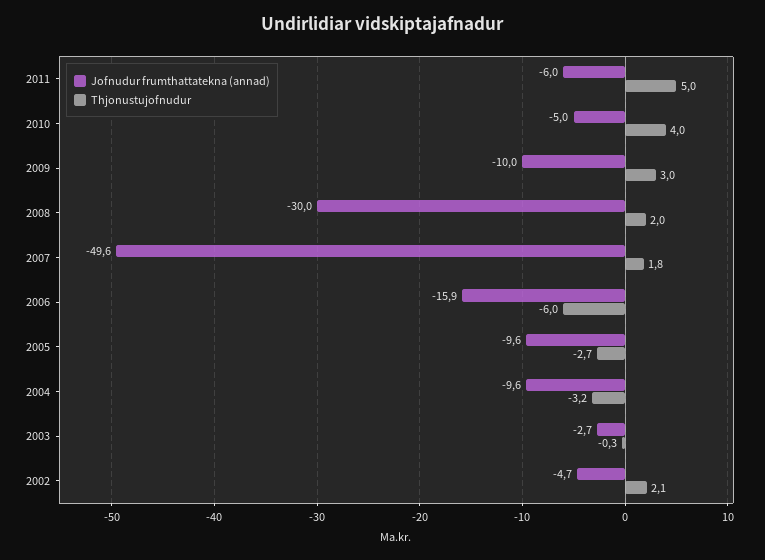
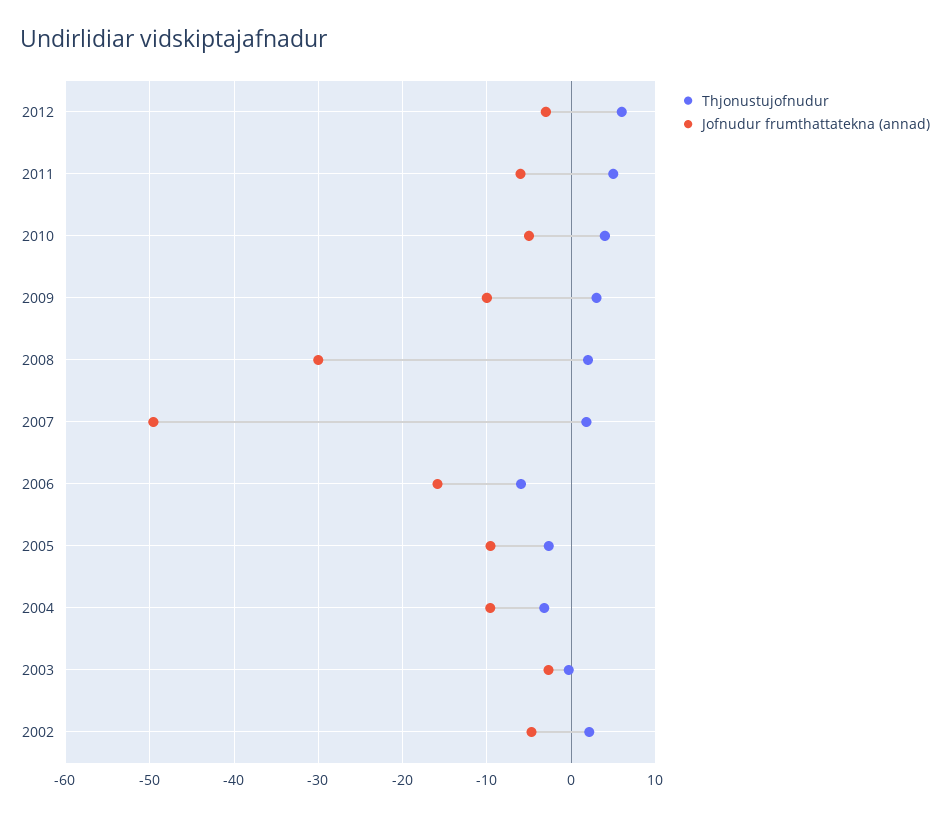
Thjonustujofnudur, 2012: none -> 6
Jofnudur frumthattatekna (annad), 2012: none -> -3

